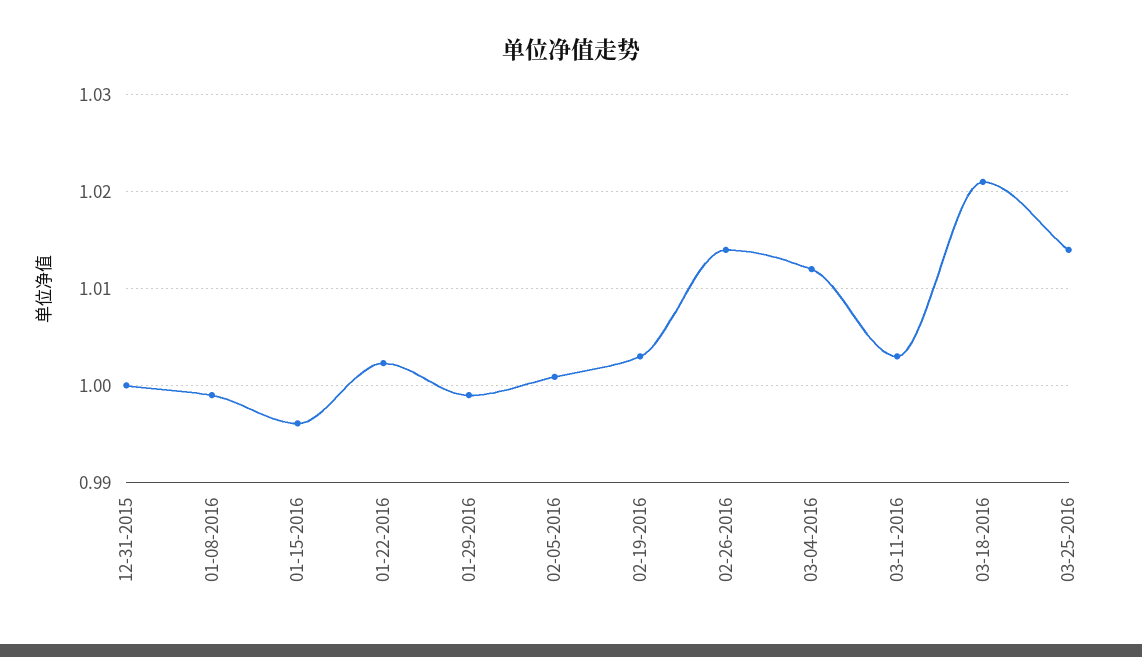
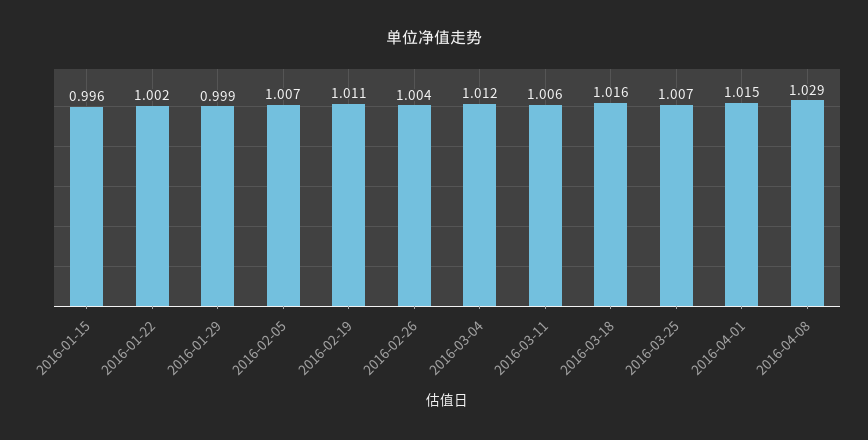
12-31-2015: 1 -> none
01-08-2016: 0.999 -> none
02-05-2016: 1.001 -> 1.007
02-19-2016: 1.003 -> 1.011
02-26-2016: 1.014 -> 1.004
03-11-2016: 1.003 -> 1.006
03-18-2016: 1.021 -> 1.016
03-25-2016: 1.014 -> 1.007
2016-04-01: none -> 1.015
2016-04-08: none -> 1.029

